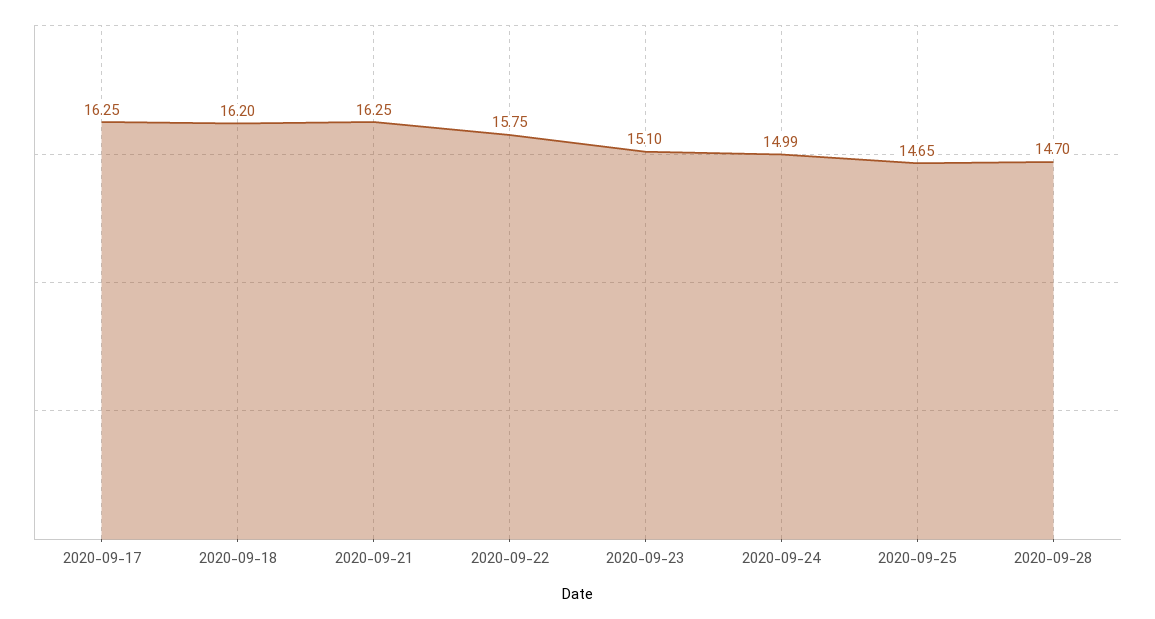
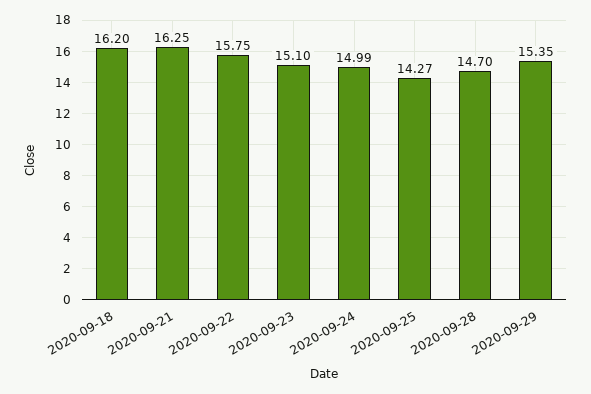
2020-09-17: 16.25 -> none
2020-09-25: 14.65 -> 14.27
2020-09-29: none -> 15.35

